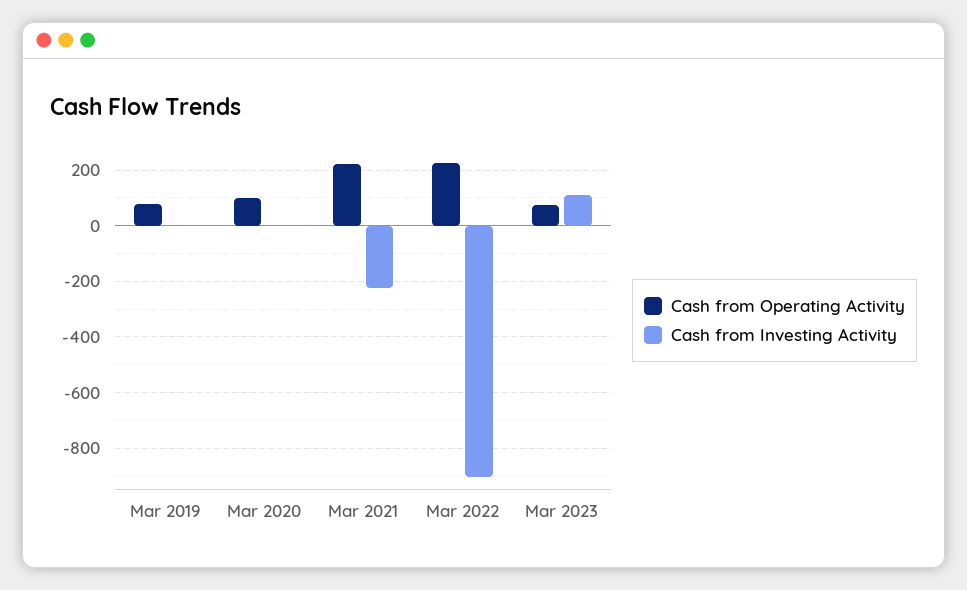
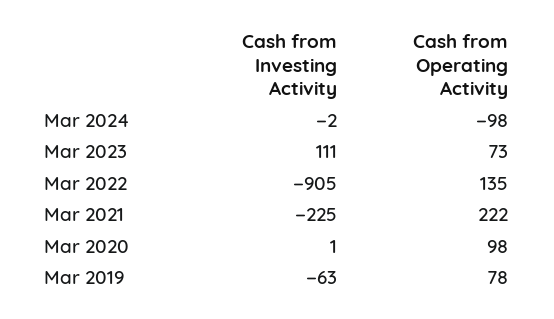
Cash from Investing Activity, Mar 2019: 0 -> -63
Cash from Operating Activity, Mar 2022: 225 -> 135
Cash from Investing Activity, Mar 2024: none -> -2
Cash from Operating Activity, Mar 2024: none -> -98

